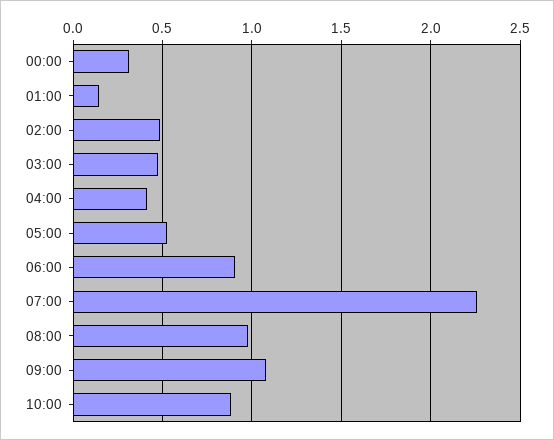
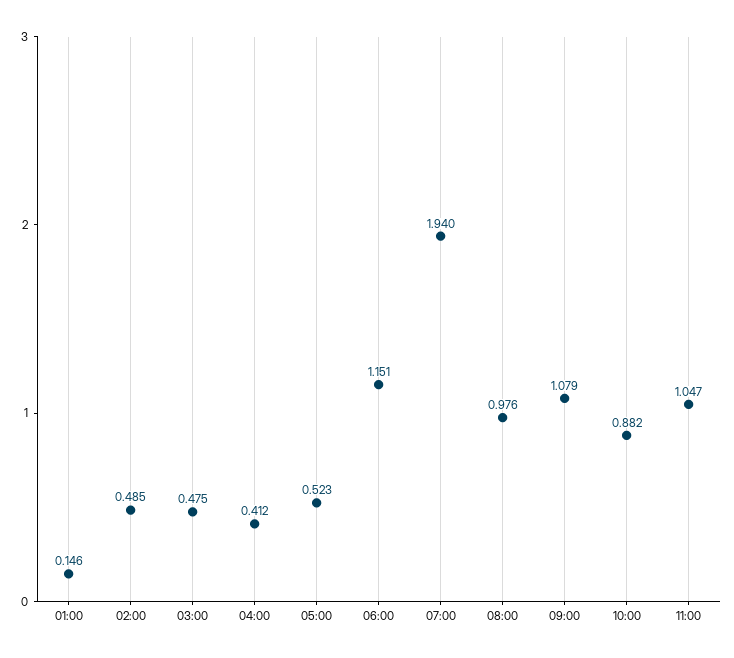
00:00: 0.3 -> none
06:00: 0.9 -> 1.151
07:00: 2.25 -> 1.94
11:00: none -> 1.047

